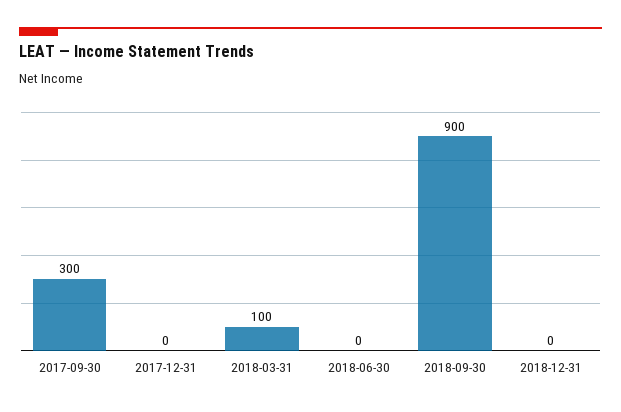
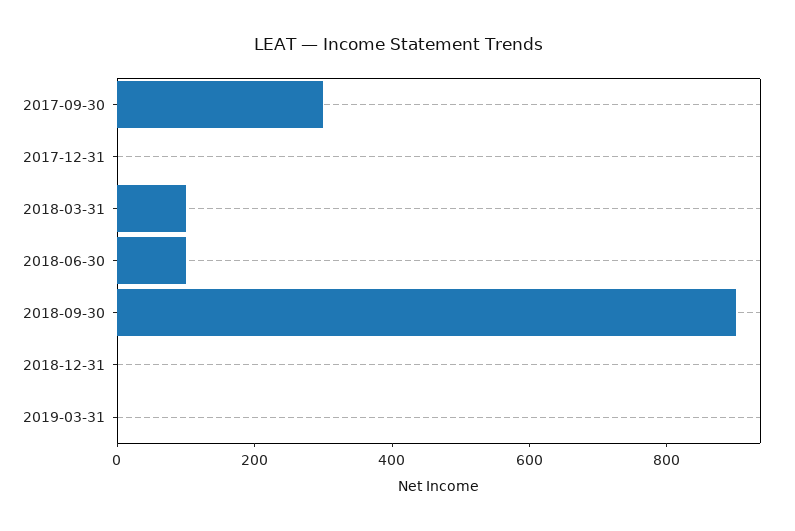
2018-06-30: 0 -> 100
2019-03-31: none -> 0

